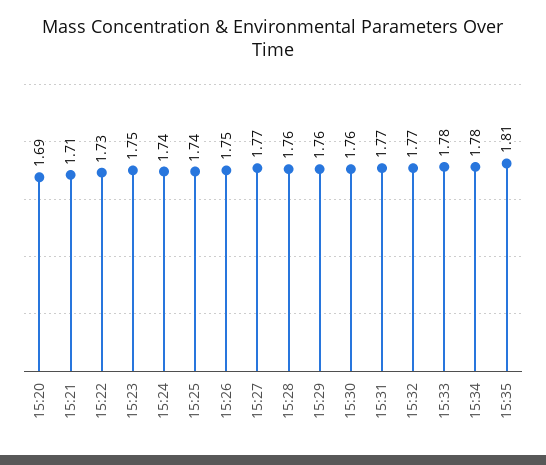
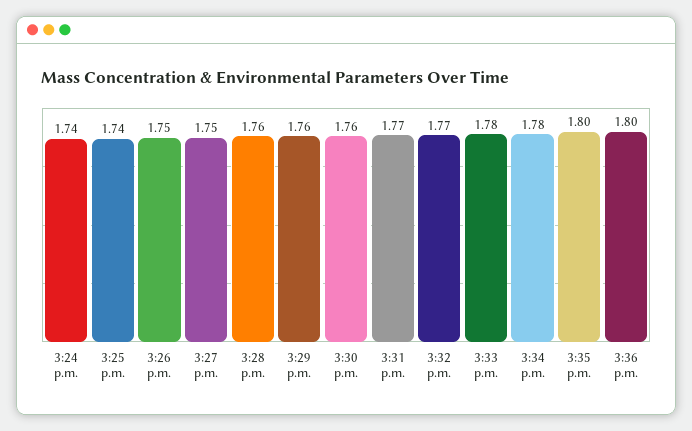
15:20: 1.69 -> none
15:21: 1.71 -> none
15:22: 1.73 -> none
15:23: 1.75 -> none
15:27: 1.77 -> 1.75
15:35: 1.81 -> 1.8
3:36 p.m.: none -> 1.8

